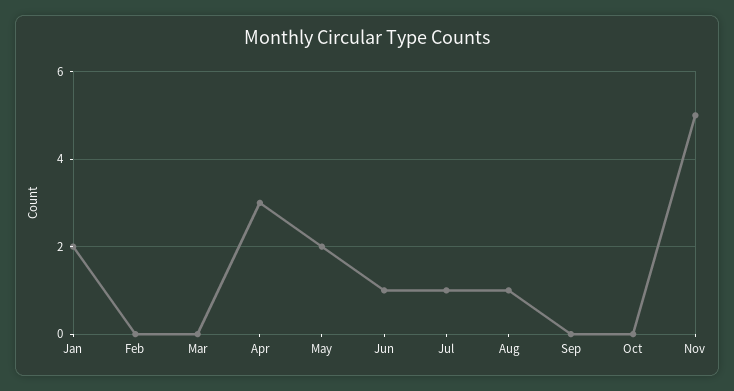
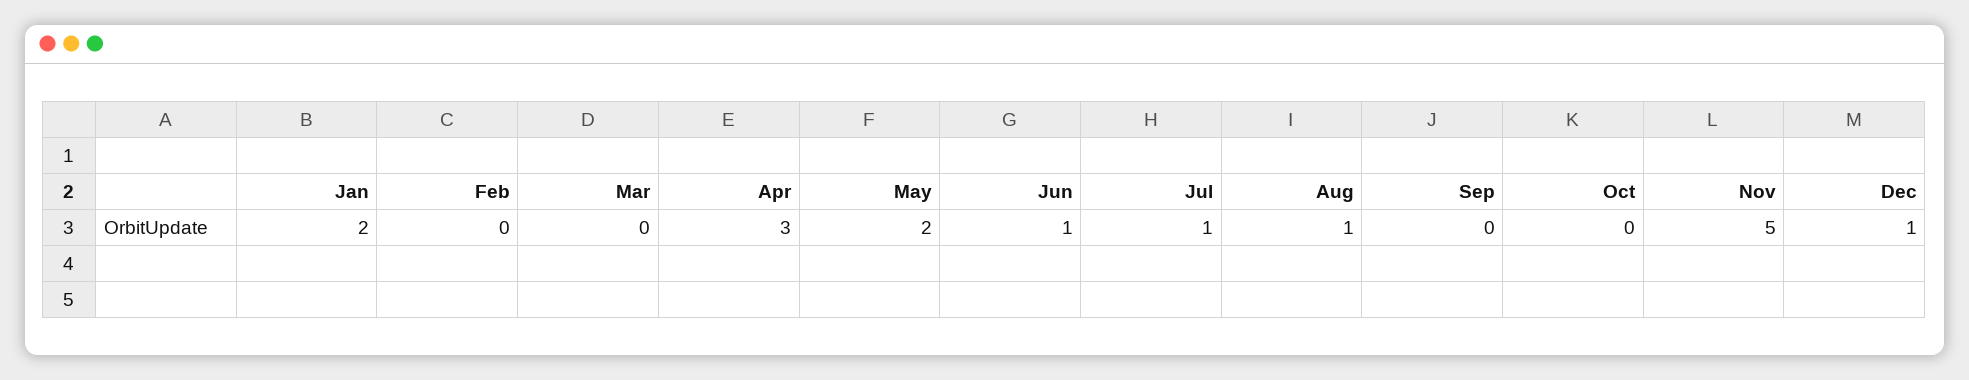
Dec: none -> 1

